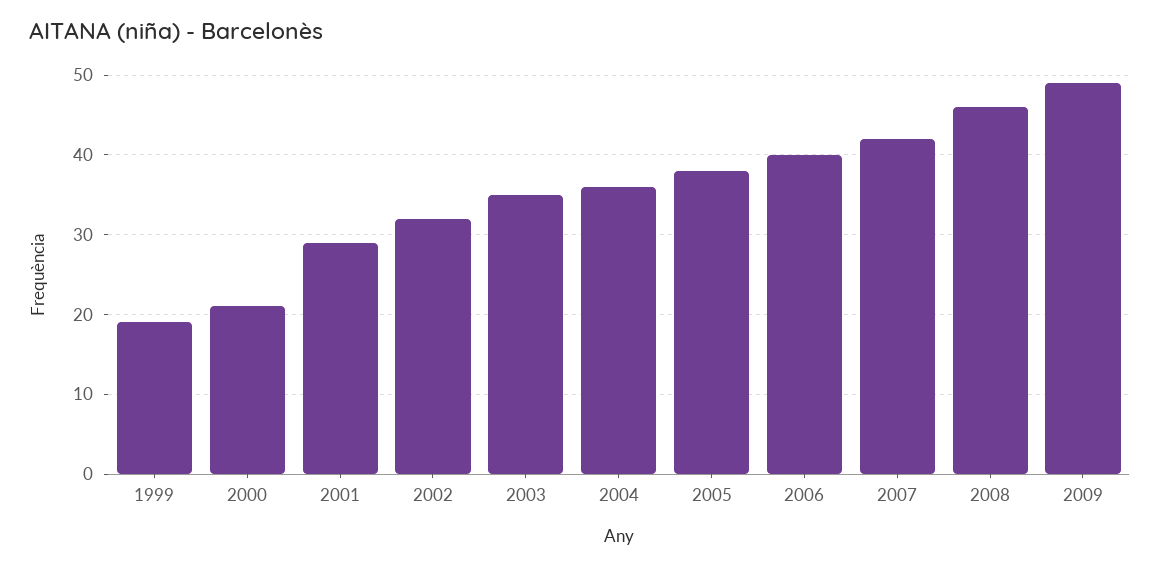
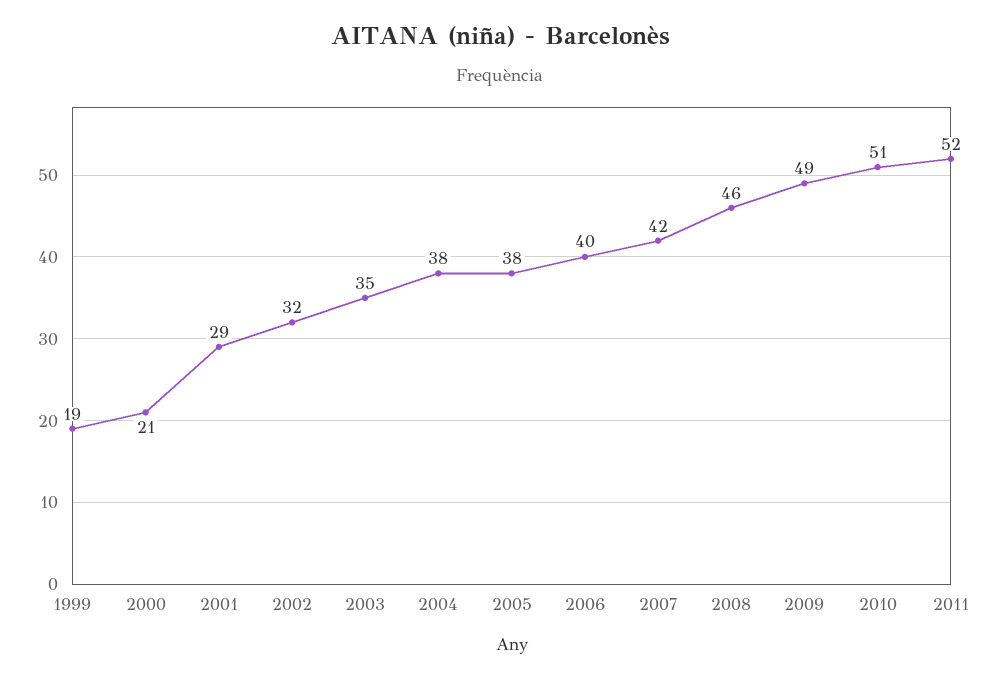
2004: 36 -> 38
2010: none -> 51
2011: none -> 52

